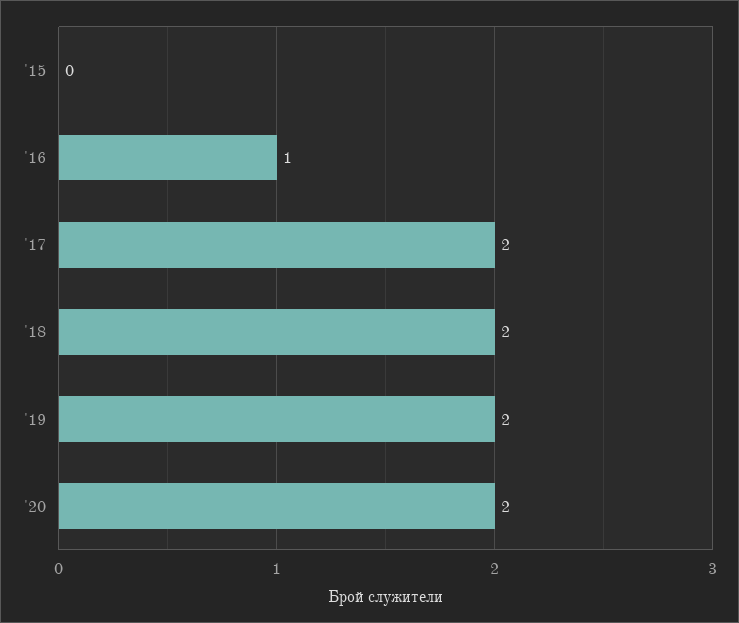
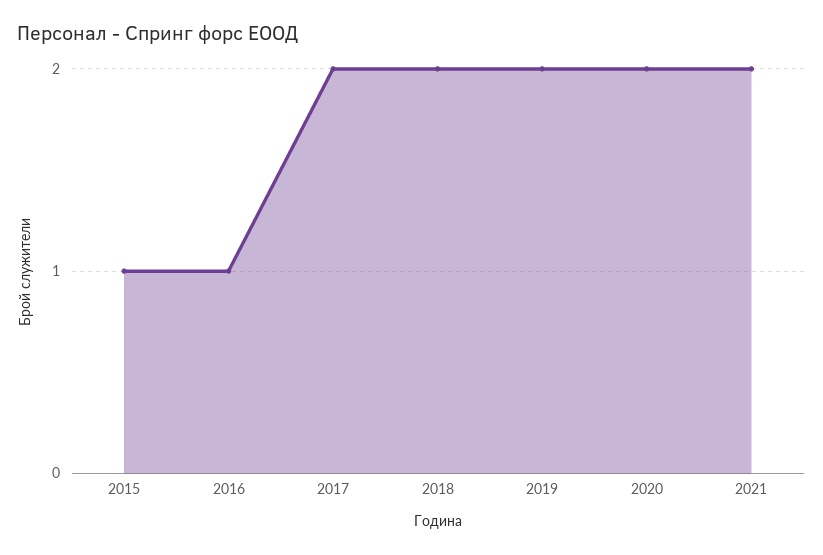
'15: 0 -> 1
2021: none -> 2

